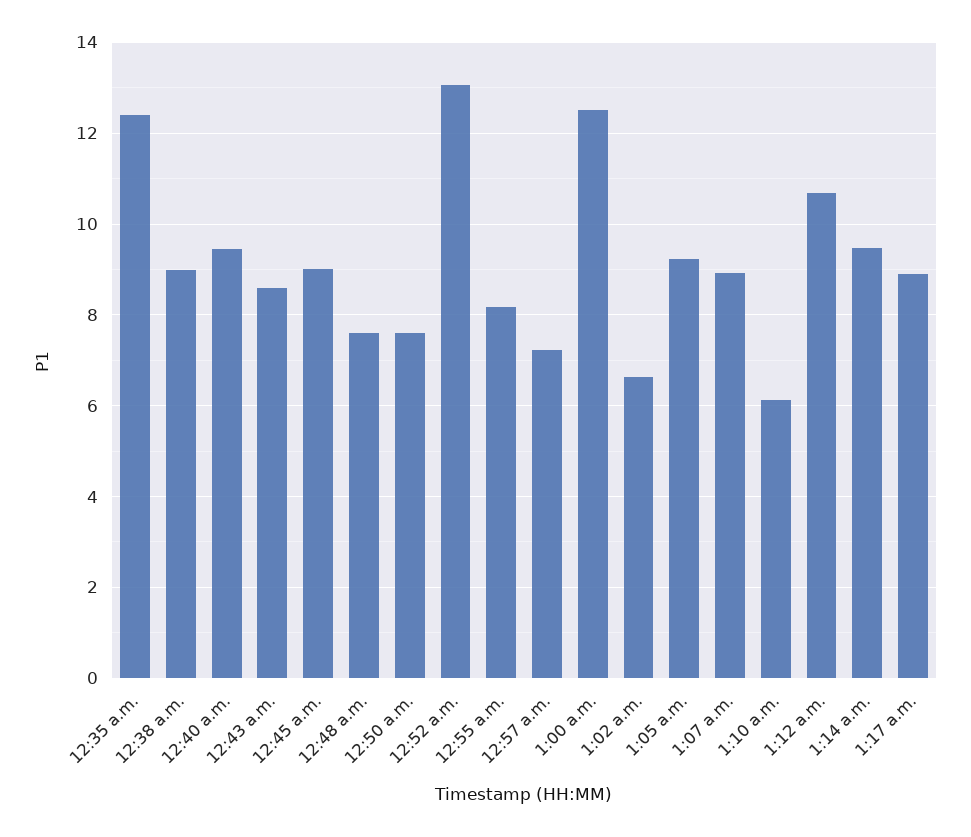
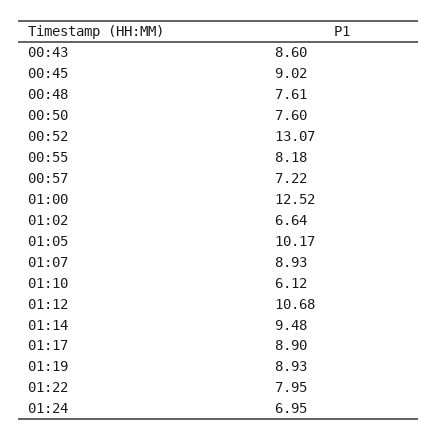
12:35 a.m.: 12.4 -> none
12:38 a.m.: 9 -> none
12:40 a.m.: 9.4 -> none
1:05 a.m.: 9.2 -> 10.17
01:19: none -> 8.93
01:22: none -> 7.95
01:24: none -> 6.95

